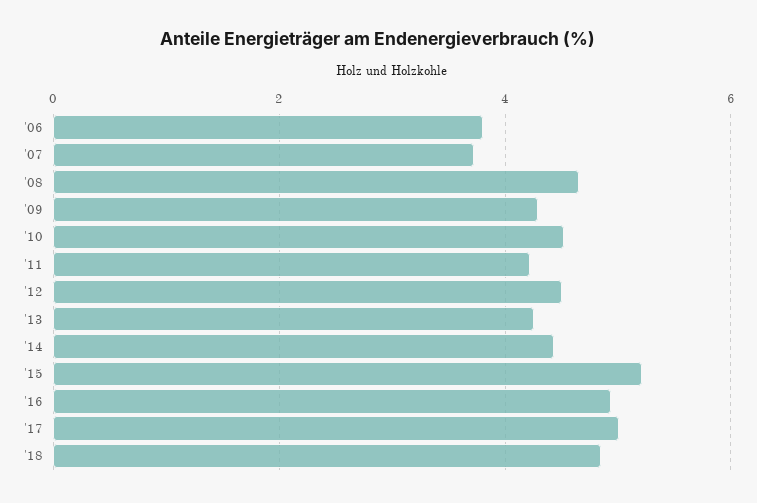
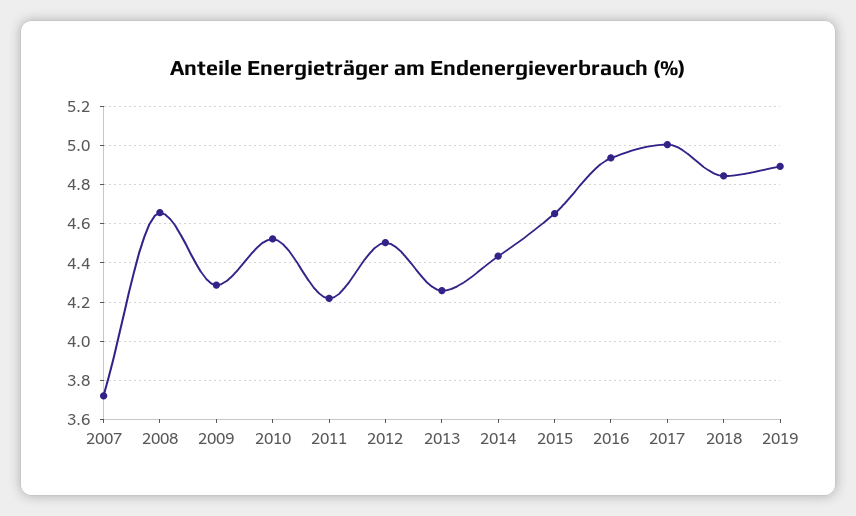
'06: 3.8 -> none
'15: 5.2 -> 4.65
2019: none -> 4.9

